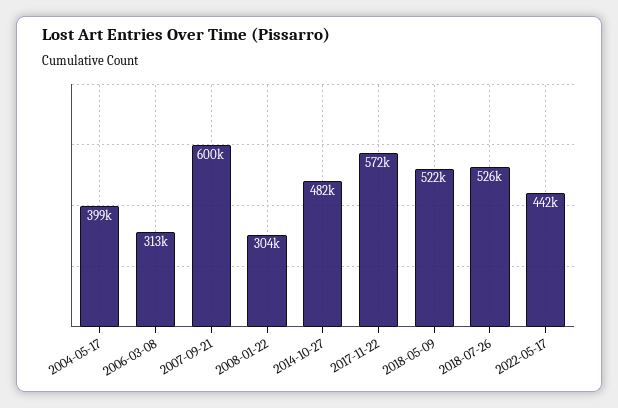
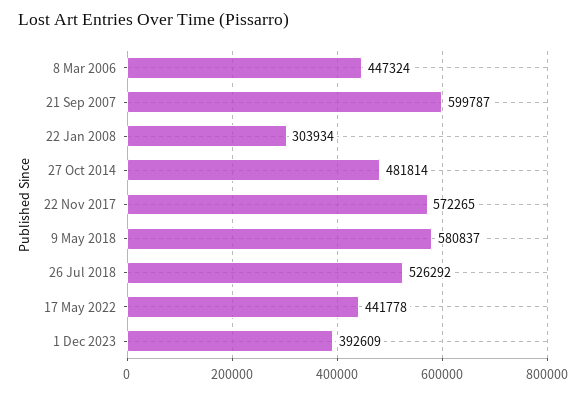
2004-05-17: 399000 -> none
2006-03-08: 313000 -> 447324
2018-05-09: 522000 -> 580837
1 Dec 2023: none -> 392609

